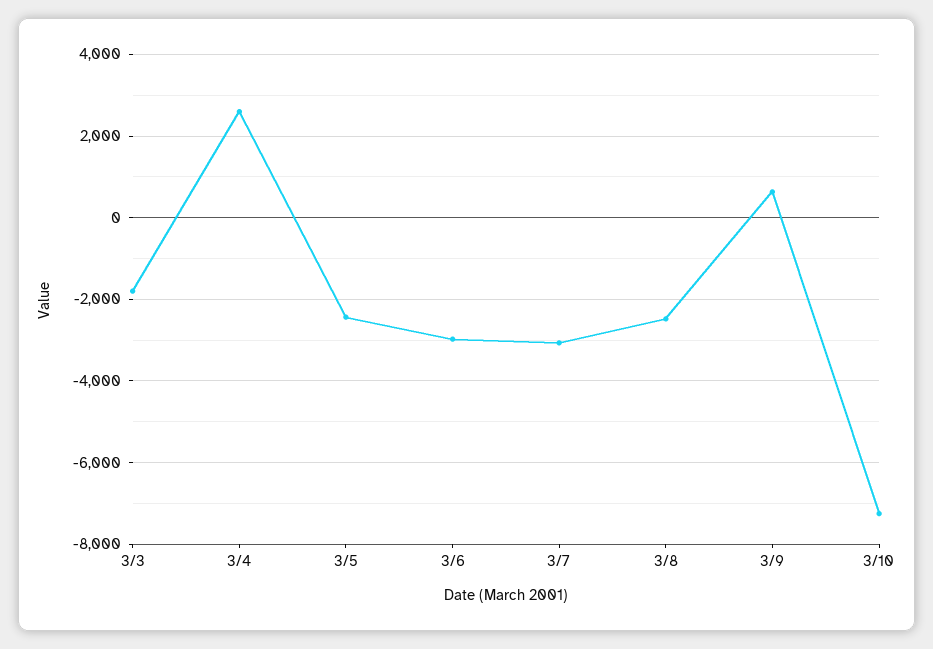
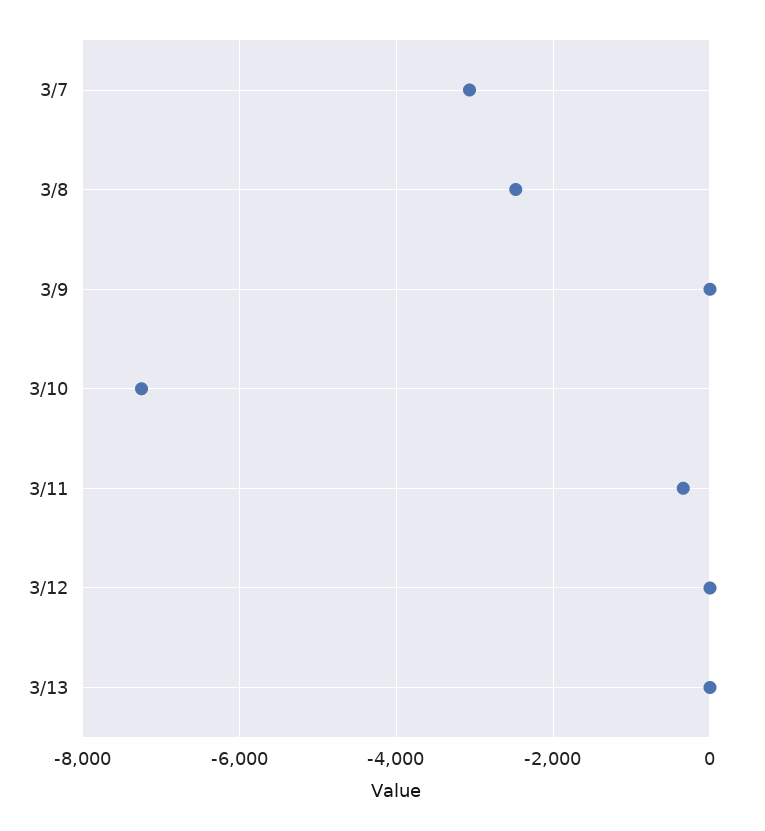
3/3: -1800 -> none
3/4: 2600 -> none
3/5: -2400 -> none
3/6: -3000 -> none
3/9: 600 -> 0
3/11: none -> -400
3/12: none -> 0
3/13: none -> 0

